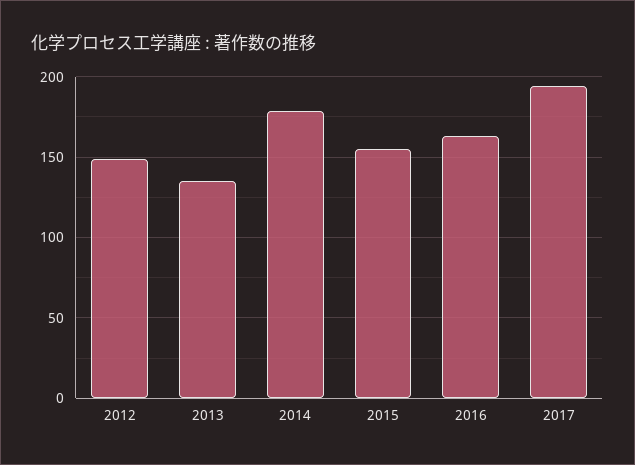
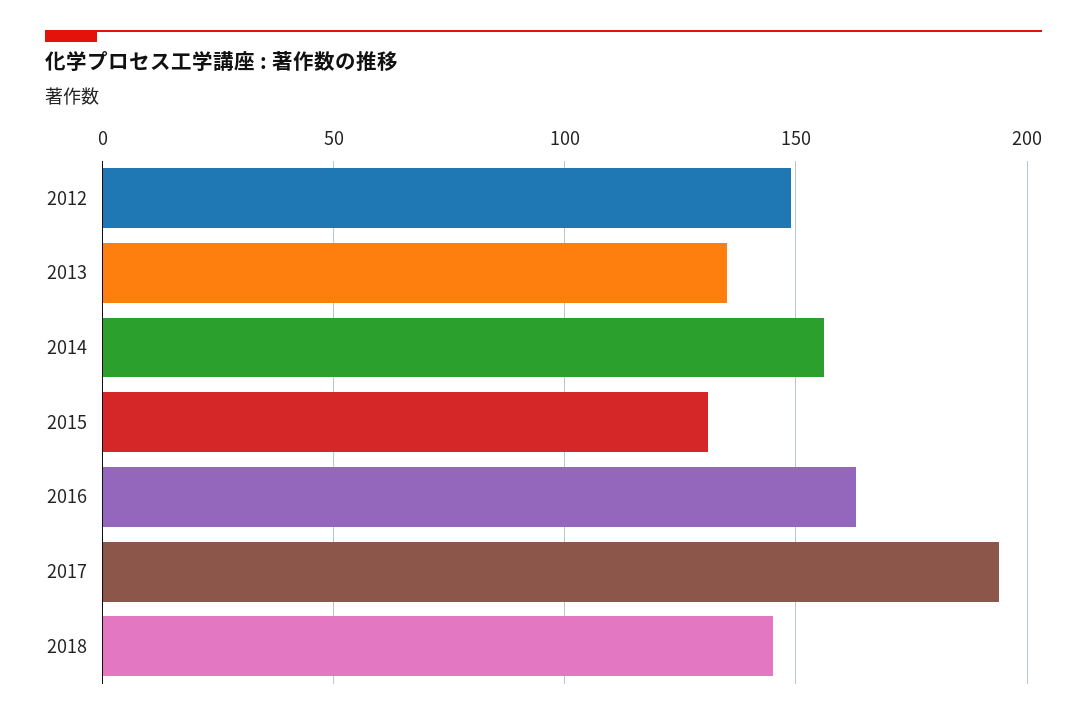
2014: 180 -> 155
2015: 155 -> 130
2018: none -> 145

